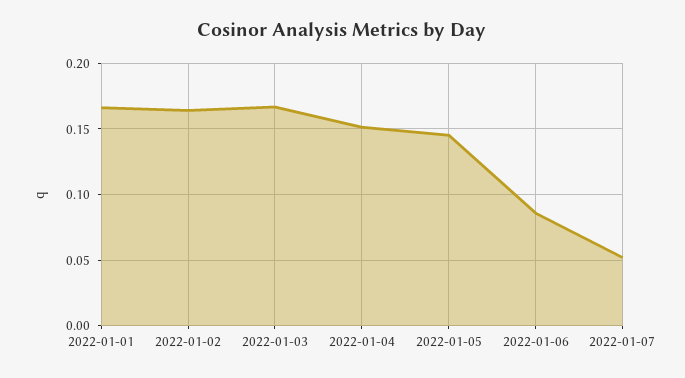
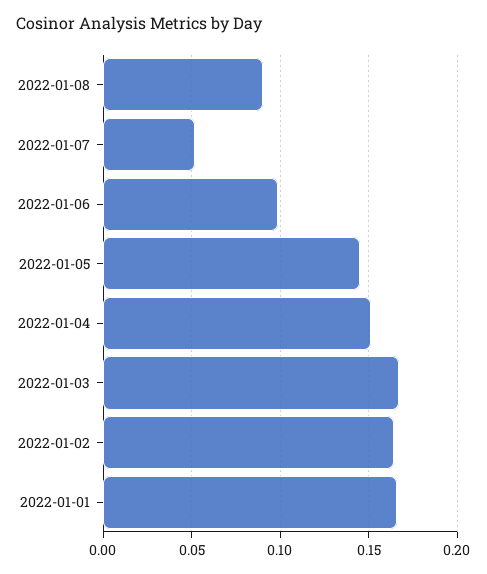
2022-01-06: 0.085 -> 0.1
2022-01-08: none -> 0.09

